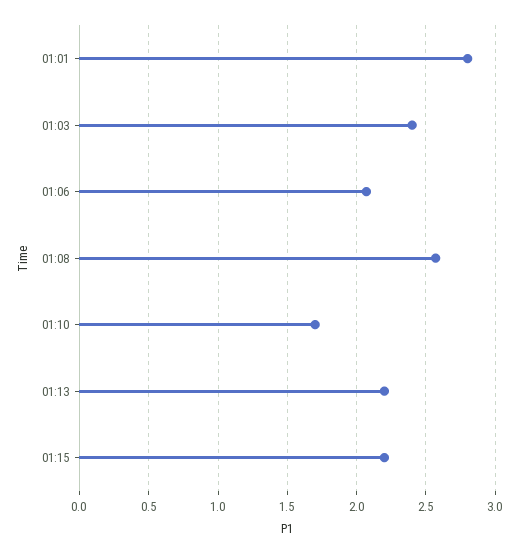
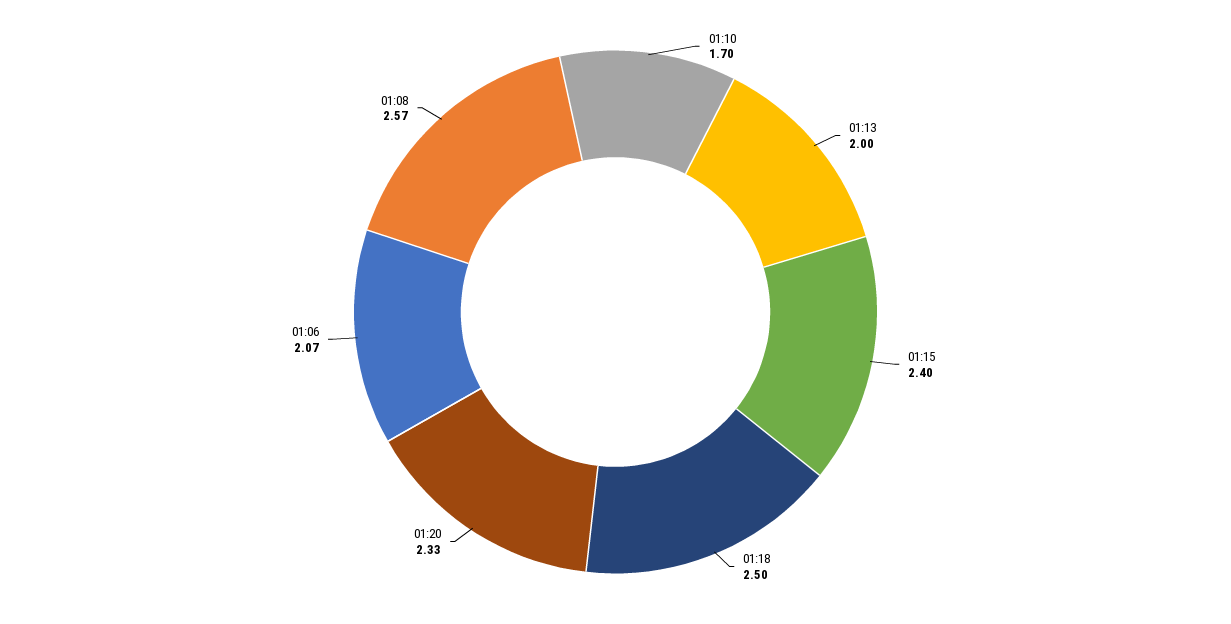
01:01: 2.8 -> none
01:03: 2.4 -> none
01:13: 2.2 -> 2
01:15: 2.2 -> 2.4
01:18: none -> 2.5
01:20: none -> 2.33

